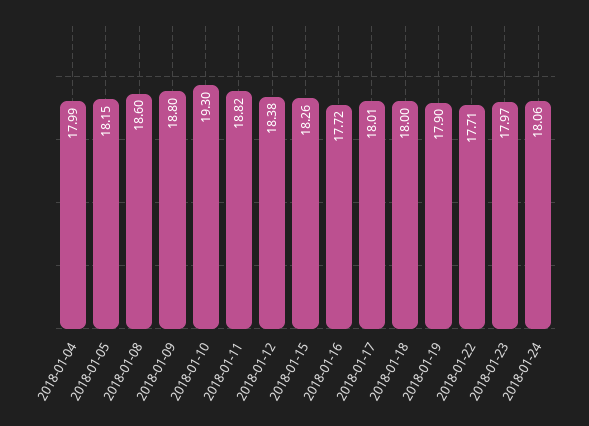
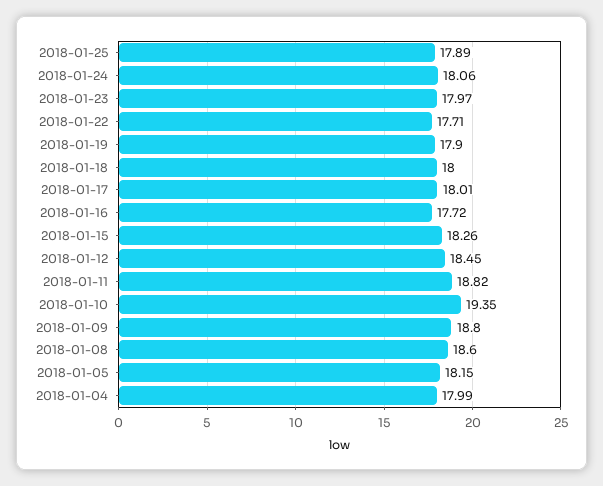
2018-01-10: 19.3 -> 19.35
2018-01-12: 18.38 -> 18.45
2018-01-25: none -> 17.89

